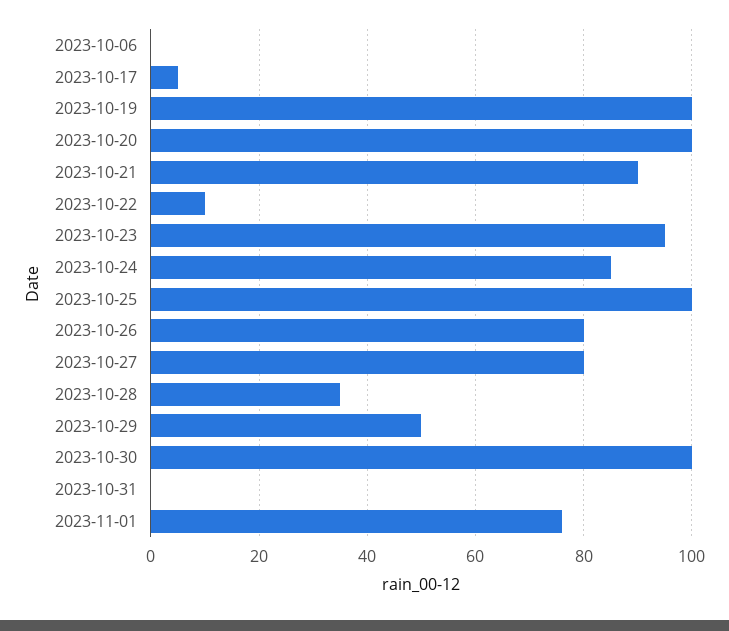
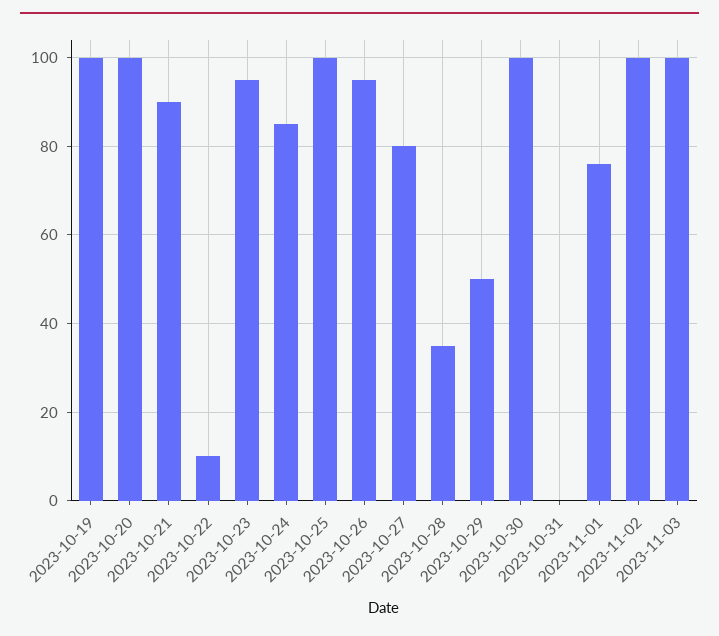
2023-10-06: 0 -> none
2023-10-17: 5 -> none
2023-10-26: 80 -> 95
2023-11-02: none -> 100
2023-11-03: none -> 100

